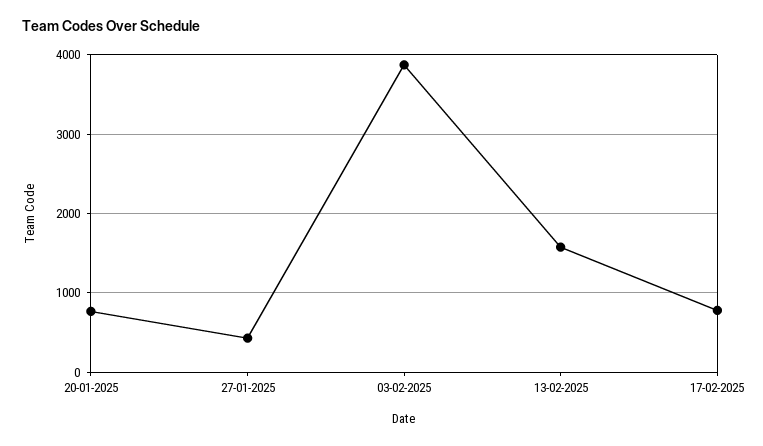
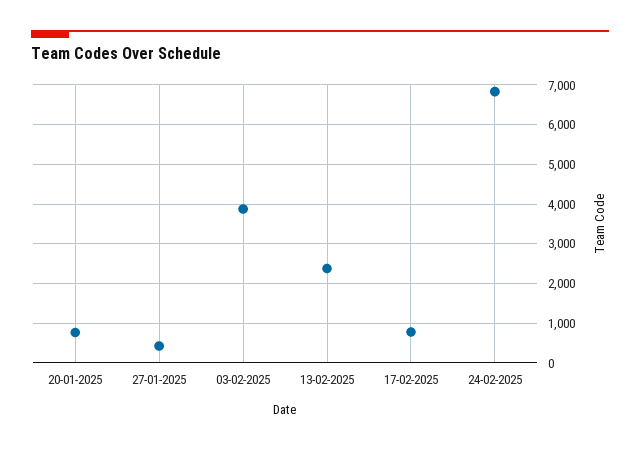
13-02-2025: 1600 -> 2400
24-02-2025: none -> 6800

